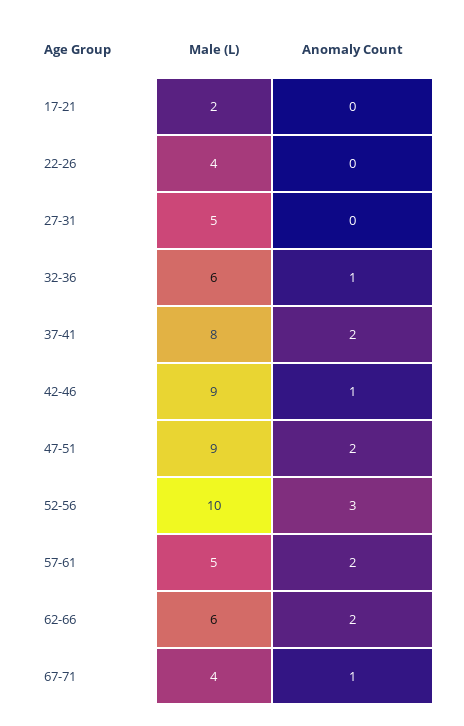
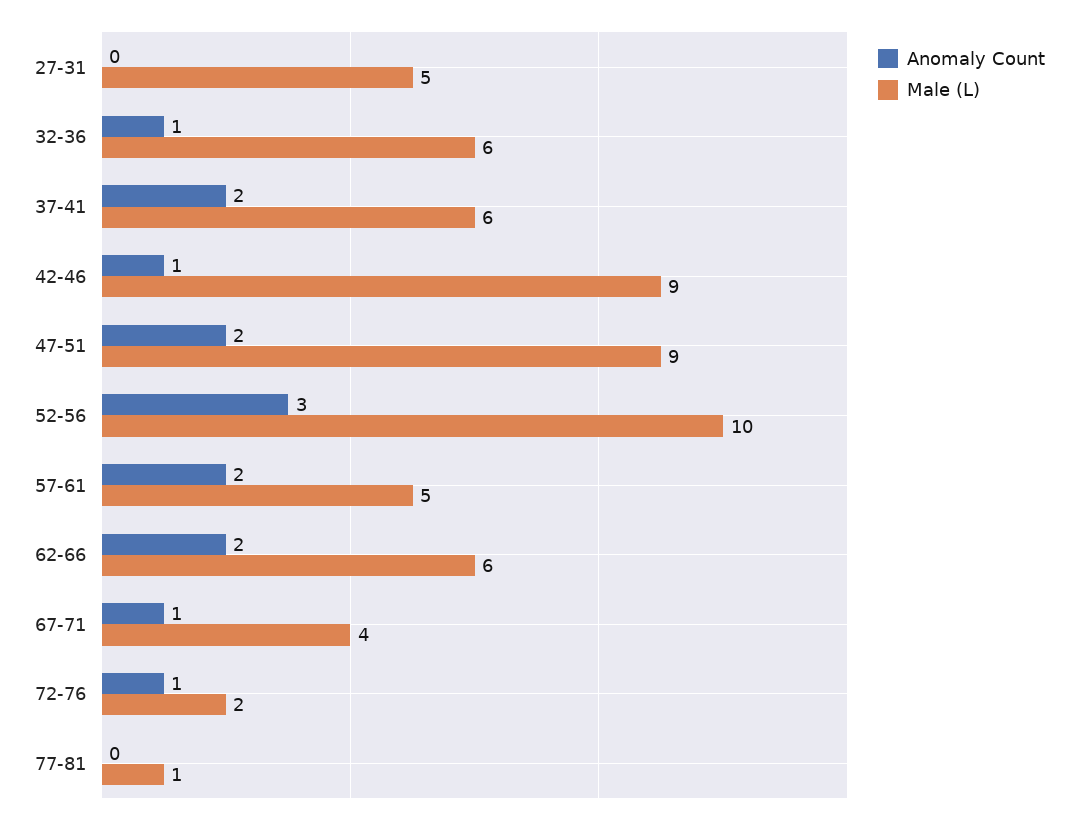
Male (L), 17-21: 2 -> none
Anomaly Count, 17-21: 0 -> none
Male (L), 22-26: 4 -> none
Anomaly Count, 22-26: 0 -> none
Male (L), 37-41: 8 -> 6
Anomaly Count, 72-76: none -> 1
Male (L), 72-76: none -> 2
Anomaly Count, 77-81: none -> 0
Male (L), 77-81: none -> 1

